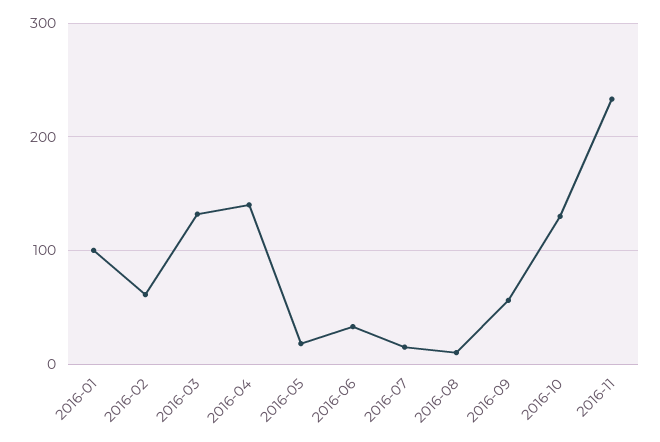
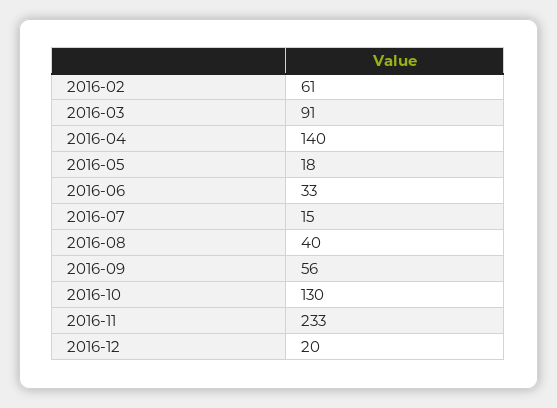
2016-01: 100 -> none
2016-03: 130 -> 91
2016-08: 10 -> 40
2016-12: none -> 20

